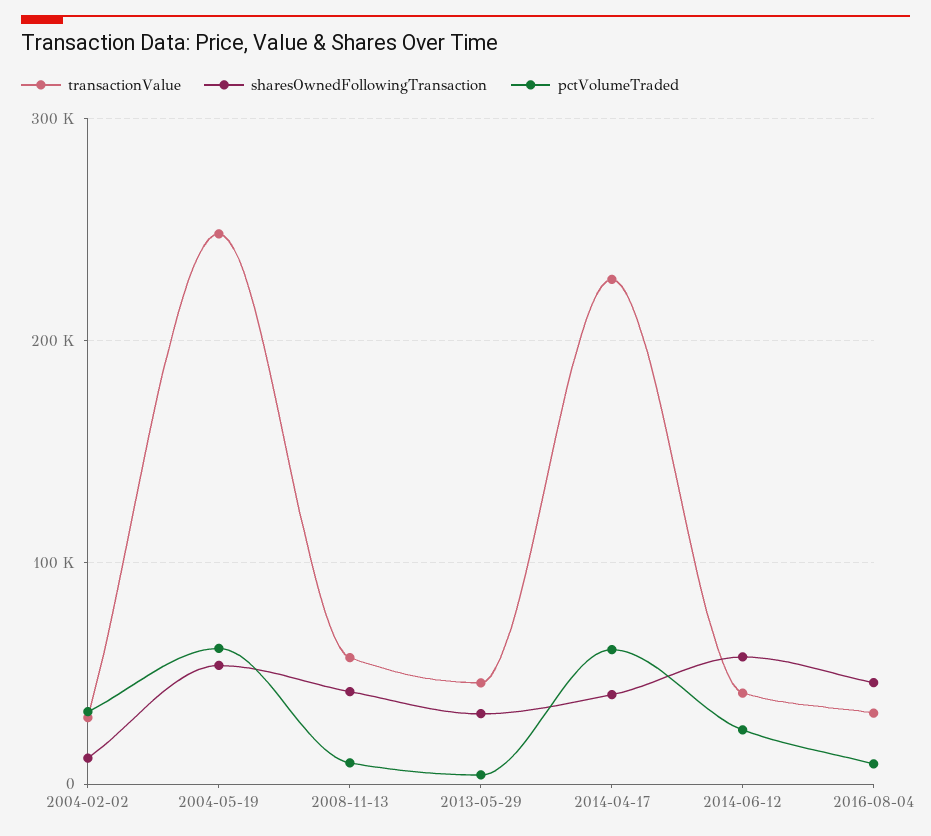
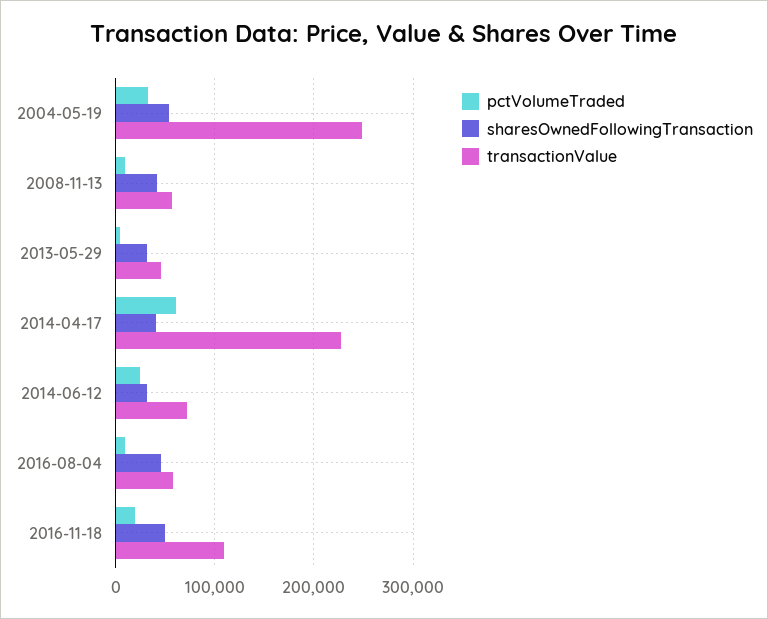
transactionValue, 2004-02-02: 30000 -> none
sharesOwnedFollowingTransaction, 2004-02-02: 10000 -> none
pctVolumeTraded, 2004-02-02: 30000 -> none
pctVolumeTraded, 2004-05-19: 60000 -> 30000
transactionValue, 2014-06-12: 40000 -> 70000
sharesOwnedFollowingTransaction, 2014-06-12: 60000 -> 30000
transactionValue, 2016-08-04: 30000 -> 60000
pctVolumeTraded, 2016-11-18: none -> 20000
sharesOwnedFollowingTransaction, 2016-11-18: none -> 50000
transactionValue, 2016-11-18: none -> 110000

